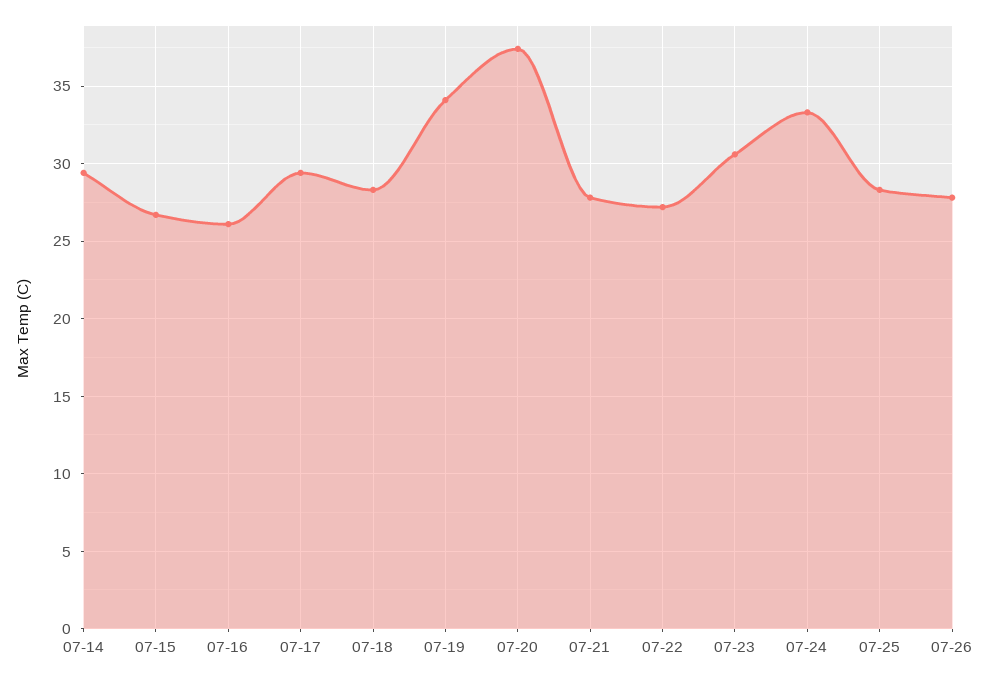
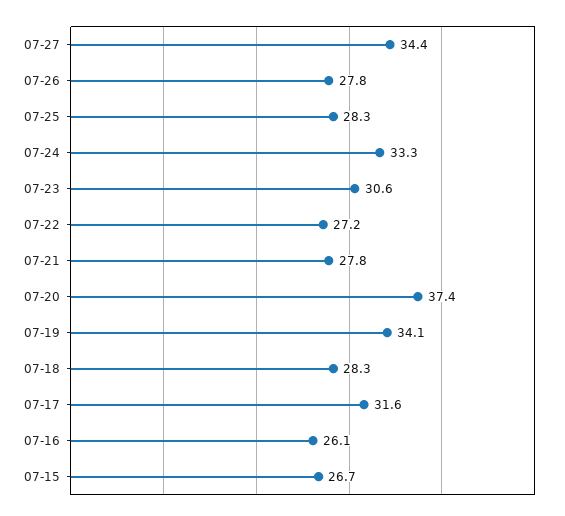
07-14: 29.5 -> none
07-17: 29.5 -> 31.6
07-27: none -> 34.4

